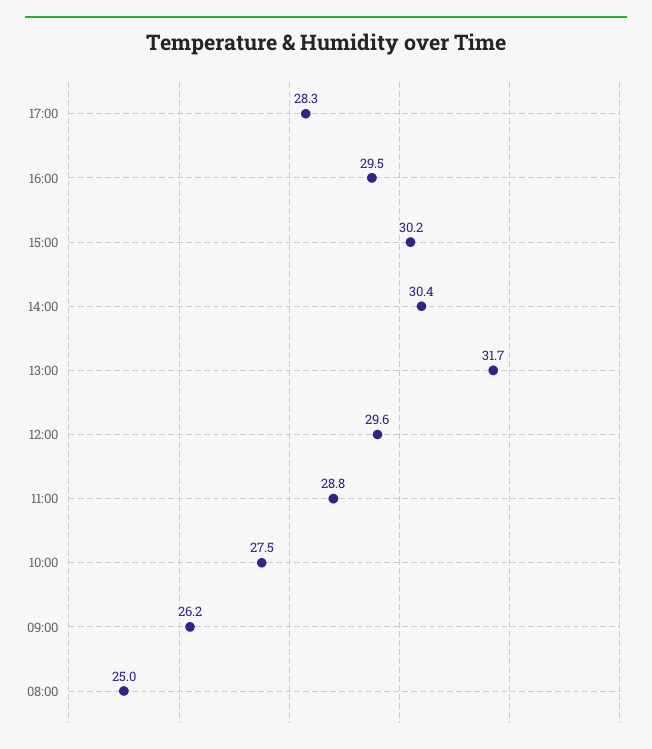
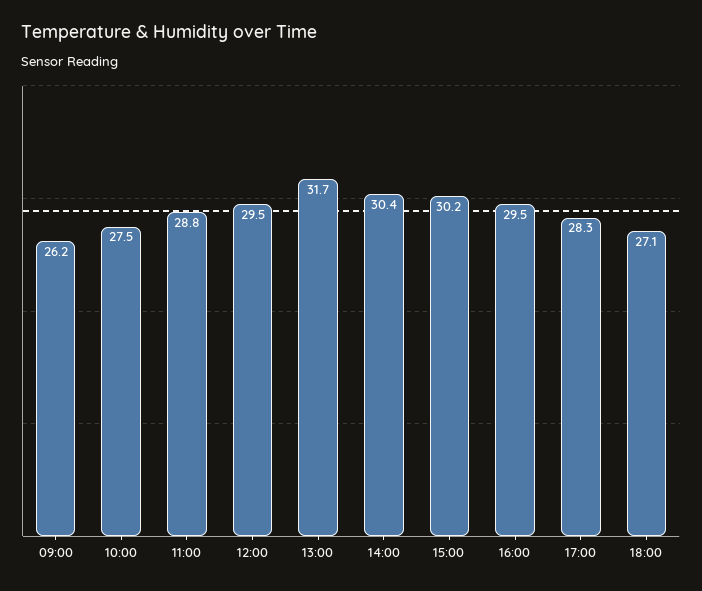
12:00: 29.6 -> 29.5
08:00: 25 -> none
18:00: none -> 27.1

